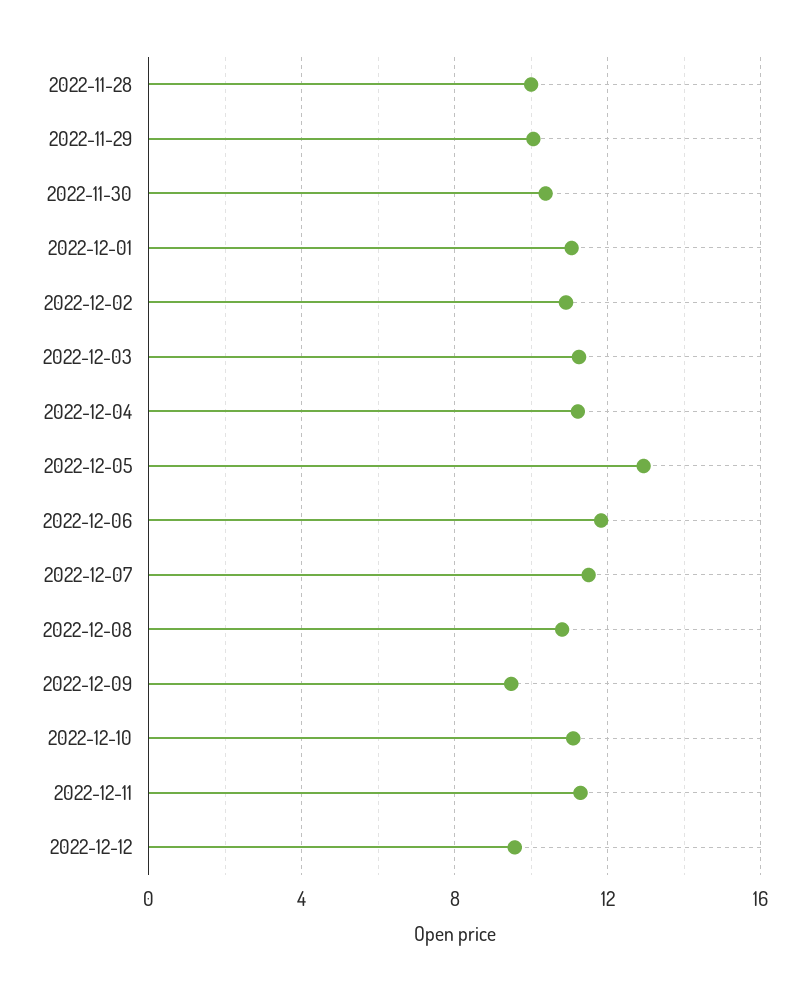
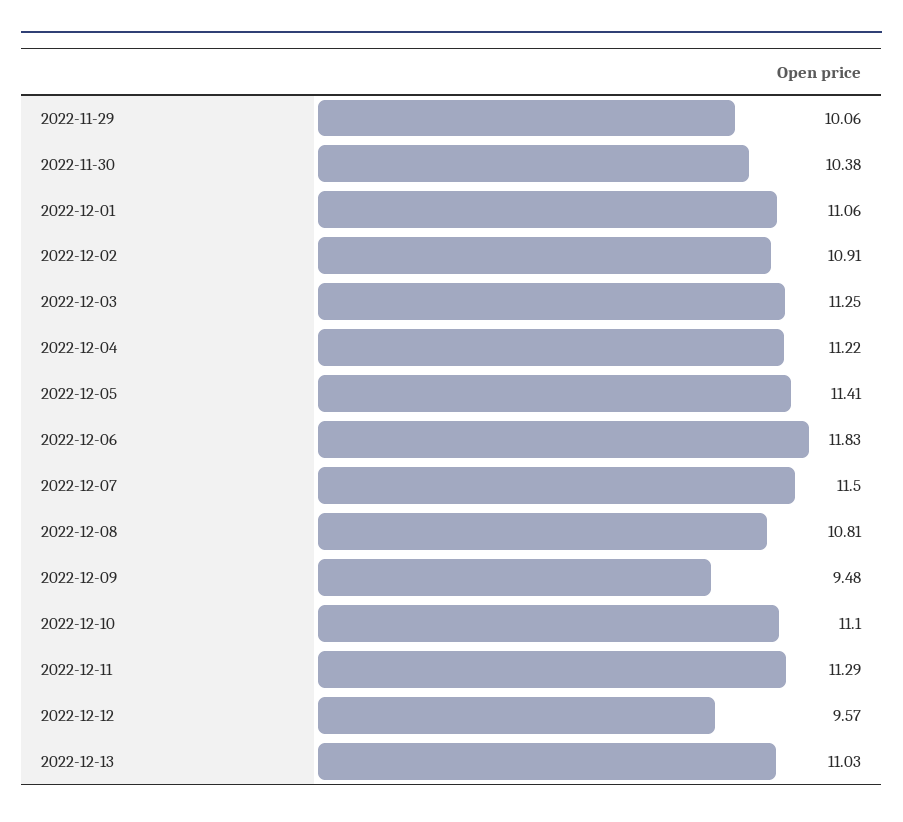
2022-11-28: 10 -> none
2022-12-05: 13 -> 11.41
2022-12-13: none -> 11.03

